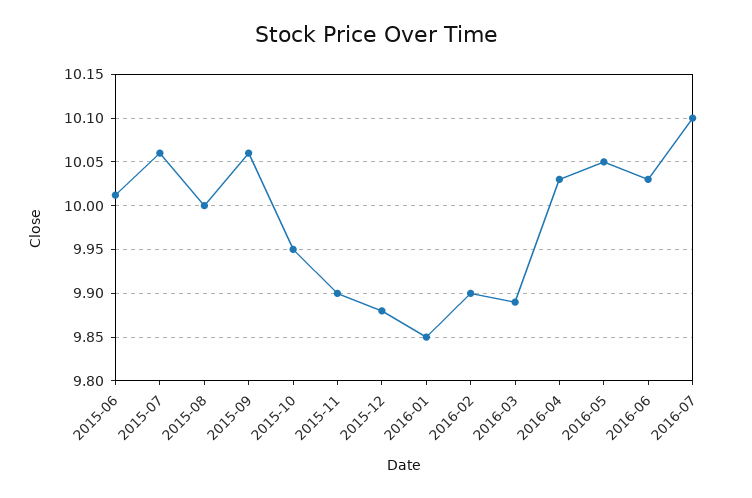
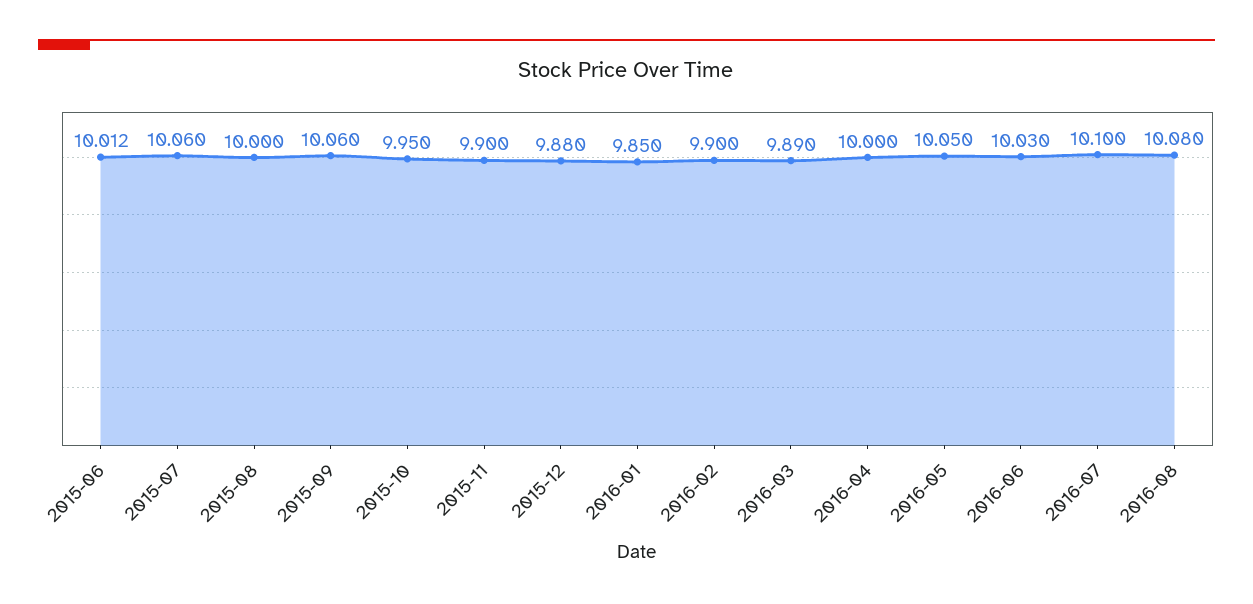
2016-04: 10.03 -> 10
2016-08: none -> 10.08

